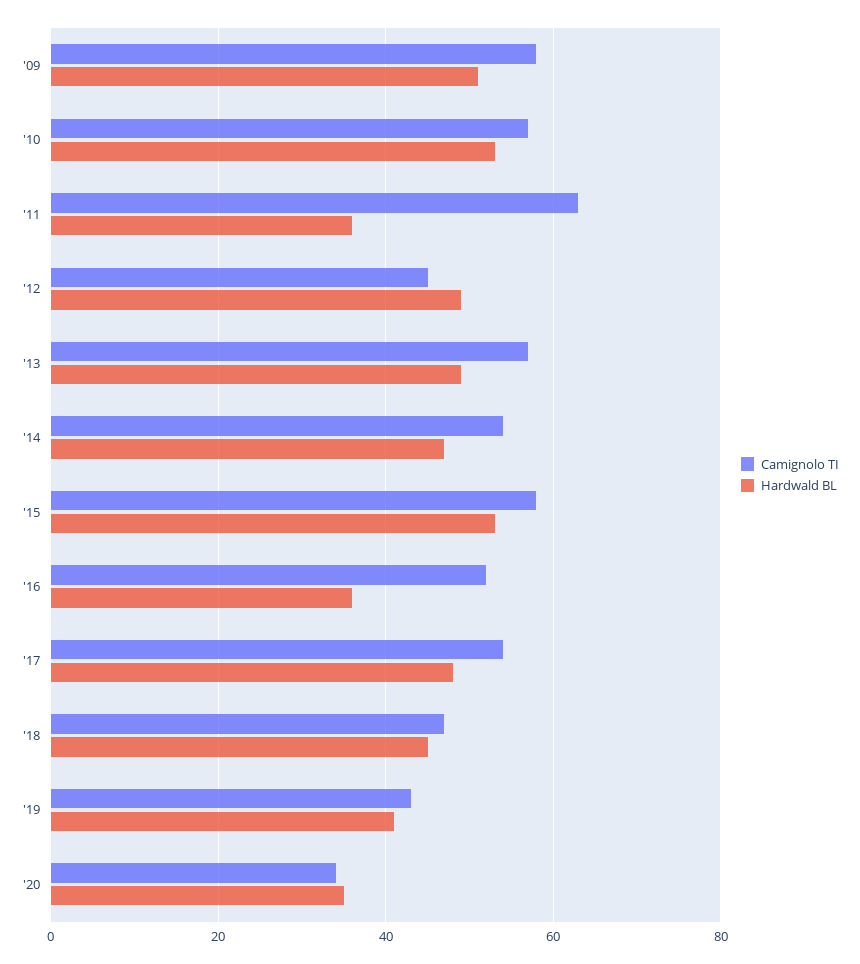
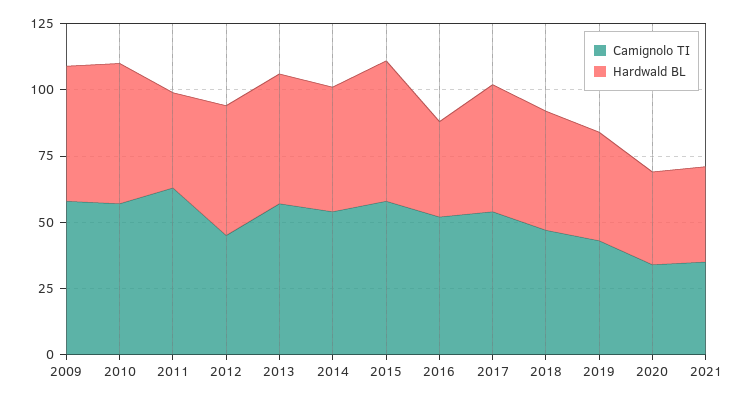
Camignolo TI, 2021: none -> 35
Hardwald BL, 2021: none -> 35

